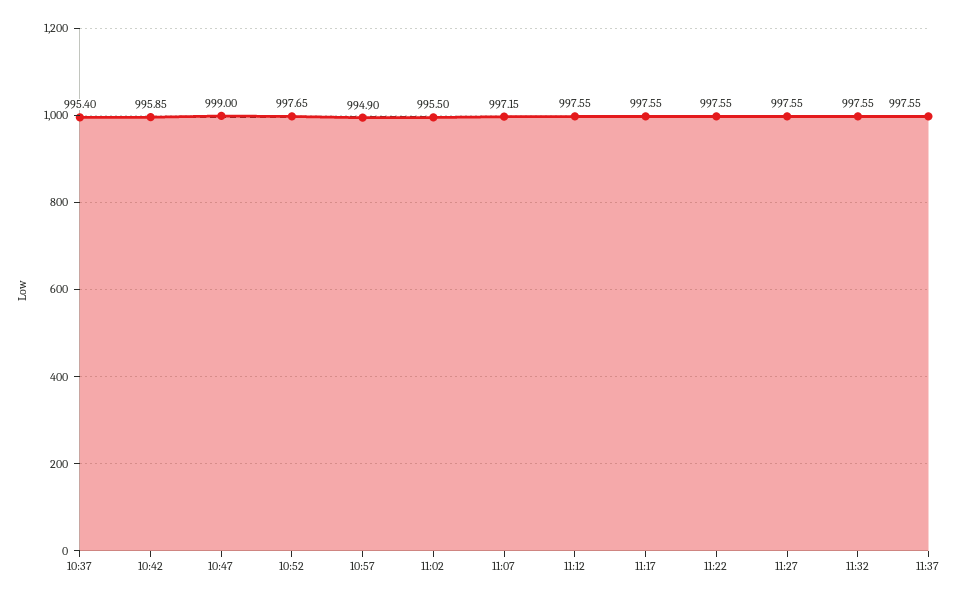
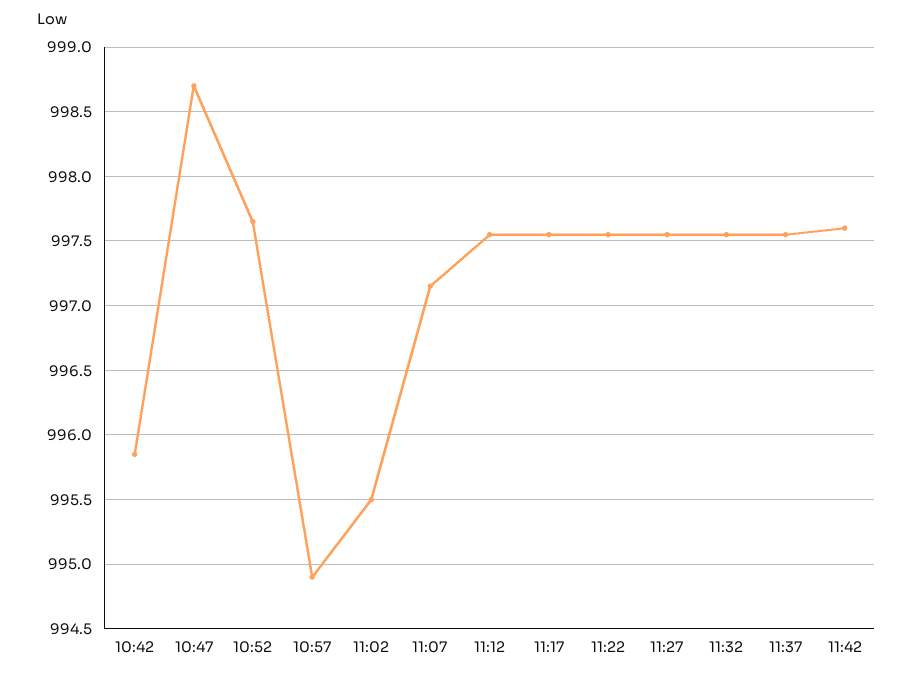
10:37: 995.4 -> none
10:47: 999 -> 998.7
11:42: none -> 997.6

